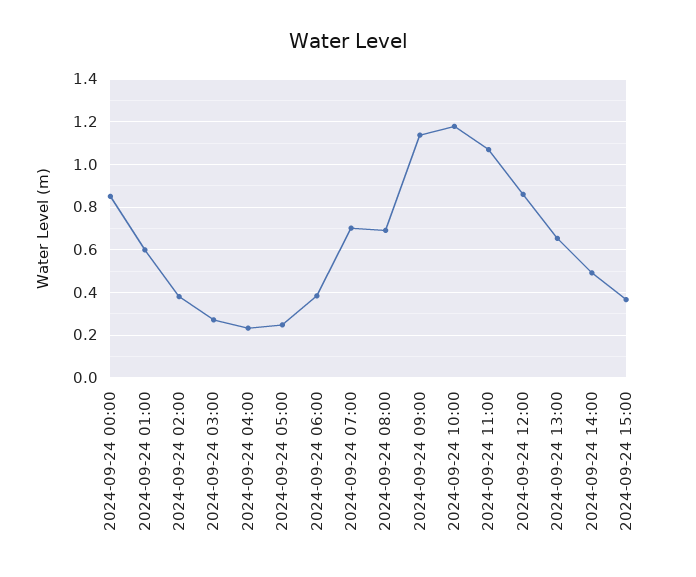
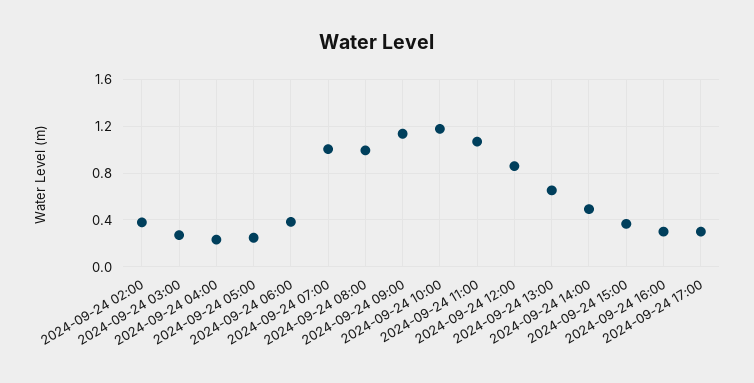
2024-09-24 00:00: 0.85 -> none
2024-09-24 01:00: 0.6 -> none
2024-09-24 07:00: 0.7 -> 1
2024-09-24 08:00: 0.7 -> 1
2024-09-24 16:00: none -> 0.3
2024-09-24 17:00: none -> 0.3

